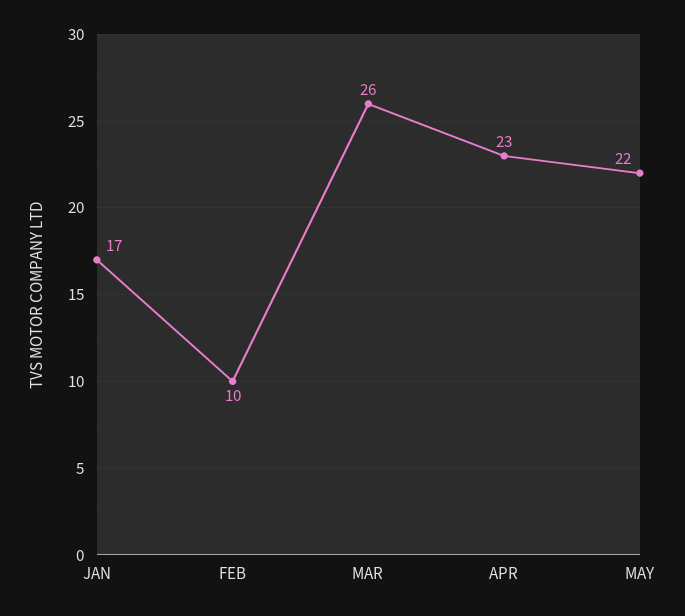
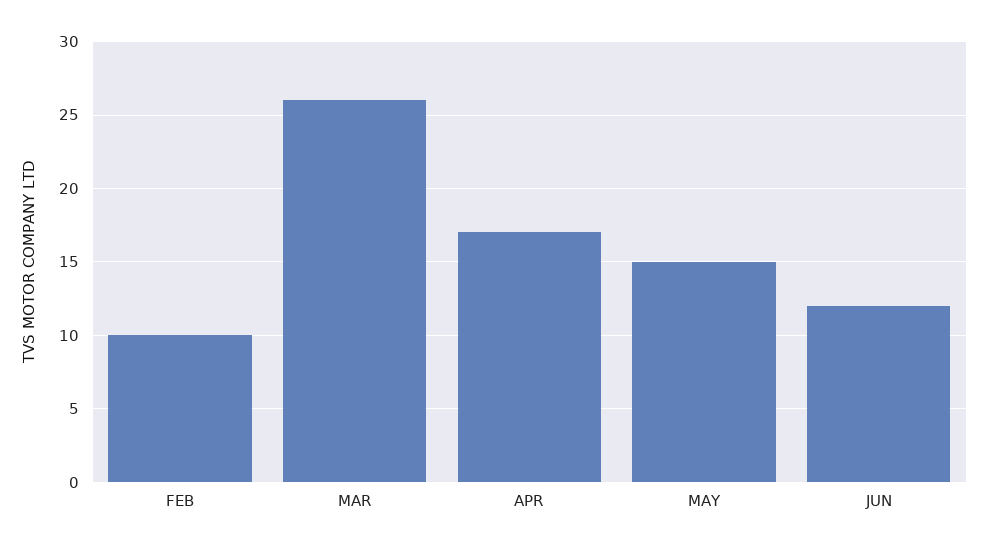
JAN: 17 -> none
APR: 23 -> 17
MAY: 22 -> 15
JUN: none -> 12

